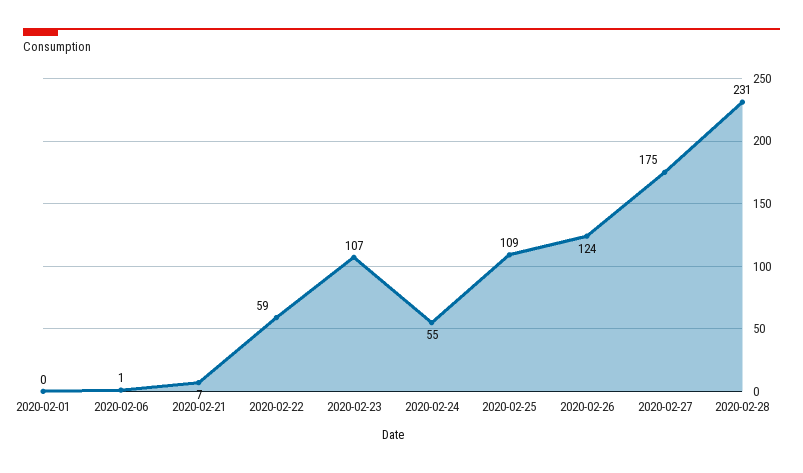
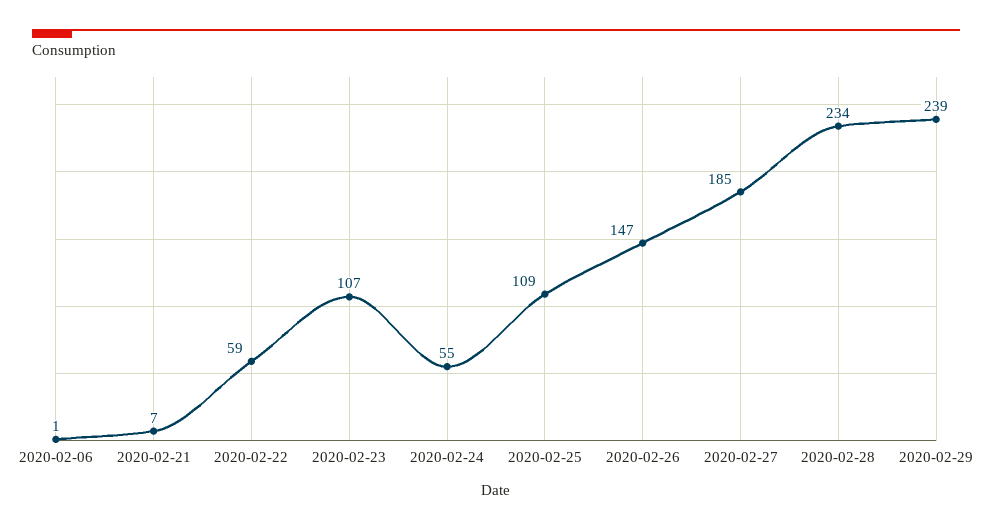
2020-02-01: 0 -> none
2020-02-26: 124 -> 147
2020-02-27: 175 -> 185
2020-02-28: 231 -> 234
2020-02-29: none -> 239

